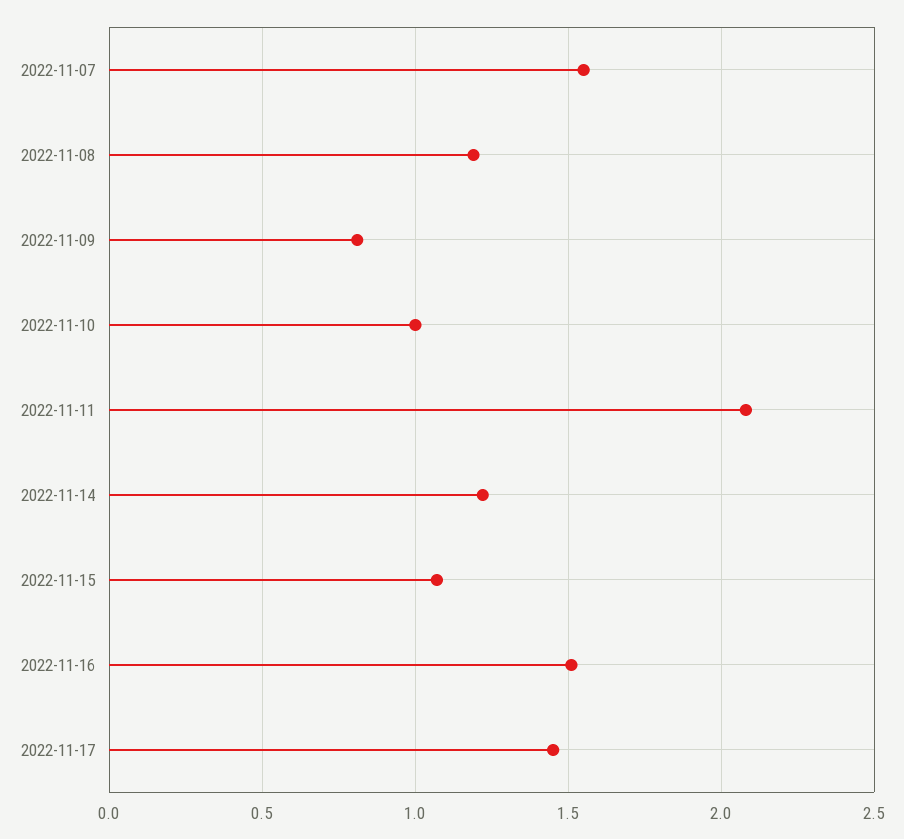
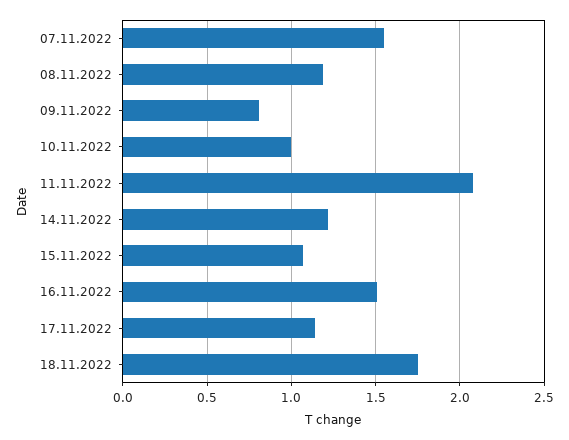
2022-11-17: 1.45 -> 1.15
18.11.2022: none -> 1.75

